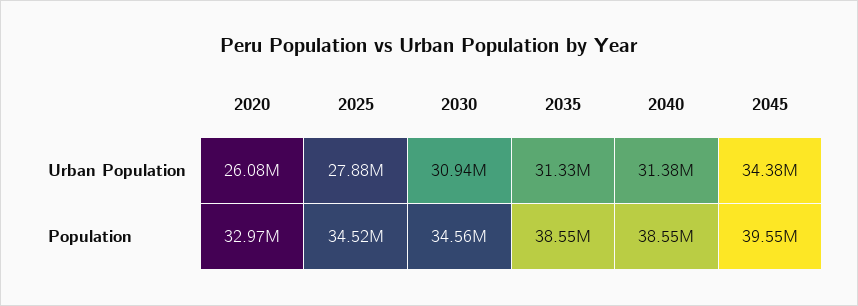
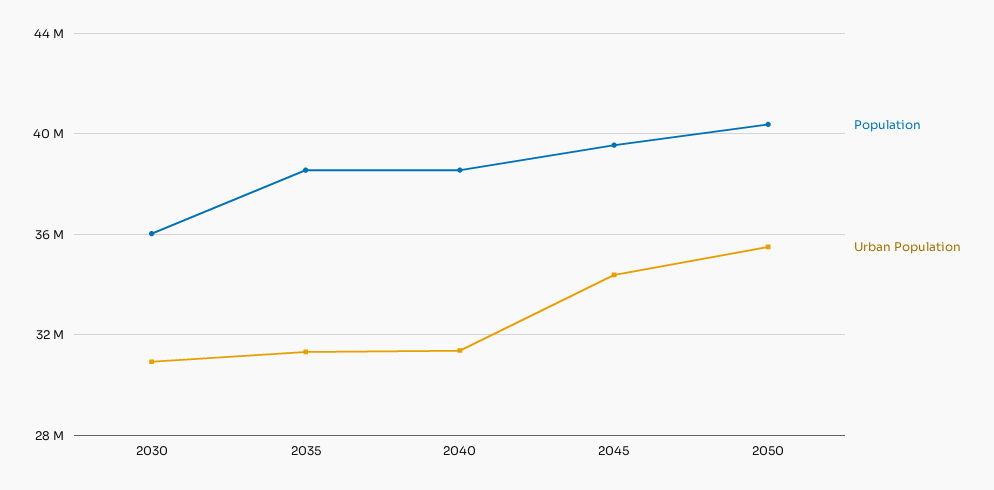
Urban Population, 2020: 26080000 -> none
Urban Population, 2025: 27880000 -> none
Population, 2020: 32970000 -> none
Population, 2025: 34520000 -> none
Population, 2030: 34560000 -> 36000000
Population, 2050: none -> 40500000
Urban Population, 2050: none -> 35500000

